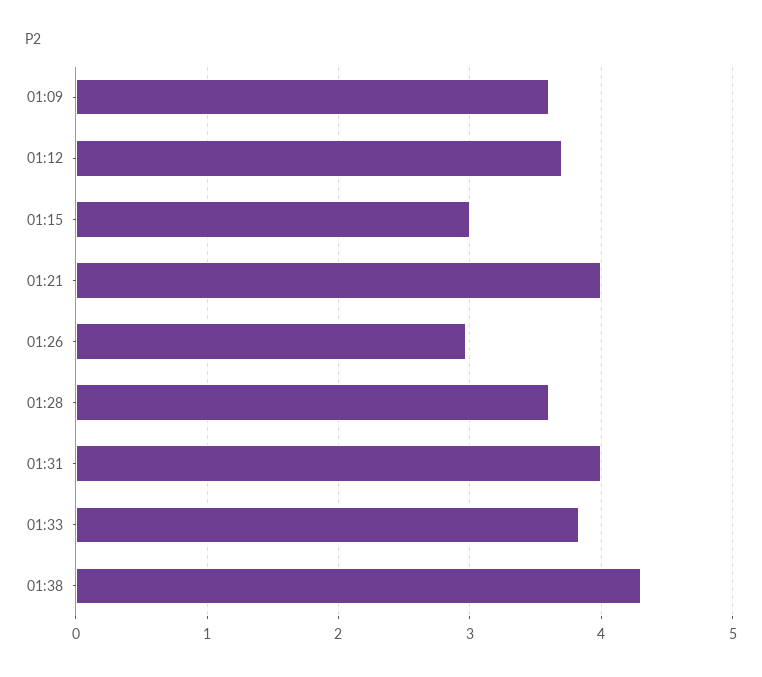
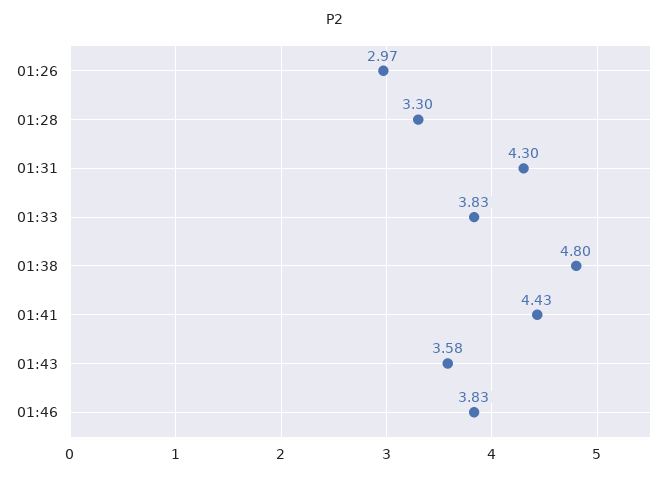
01:09: 3.6 -> none
01:12: 3.7 -> none
01:15: 3 -> none
01:21: 4 -> none
01:28: 3.6 -> 3.3
01:31: 4 -> 4.3
01:38: 4.3 -> 4.8
01:41: none -> 4.43
01:43: none -> 3.58
01:46: none -> 3.83

